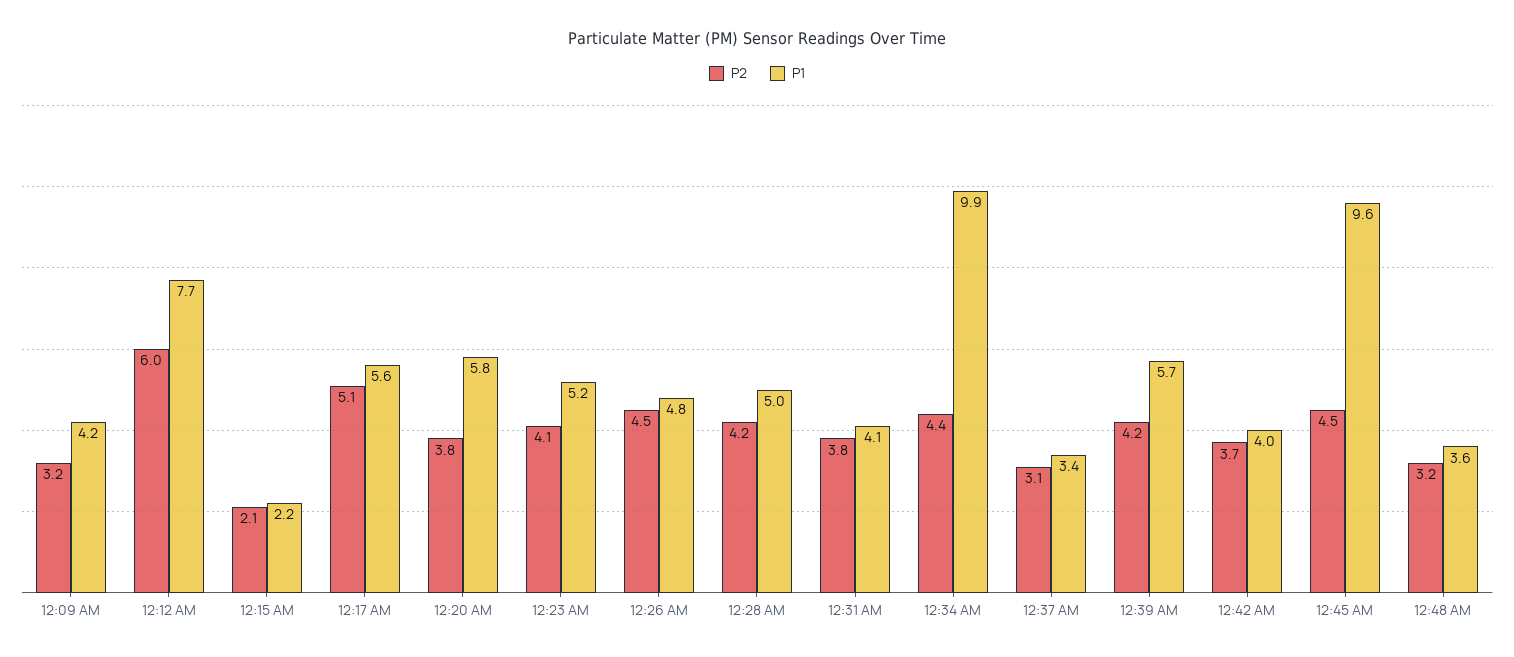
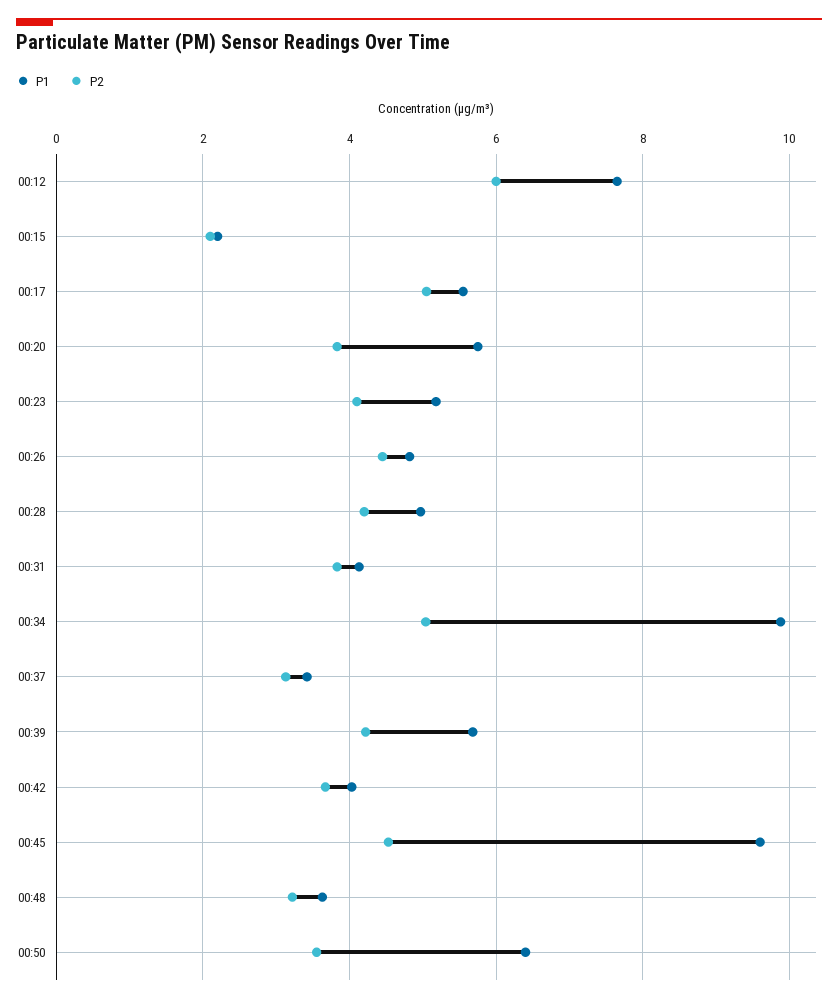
P2, 12:09 AM: 3.2 -> none
P1, 12:09 AM: 4.2 -> none
P2, 12:34 AM: 4.4 -> 5
P1, 00:50: none -> 6.4
P2, 00:50: none -> 3.6

